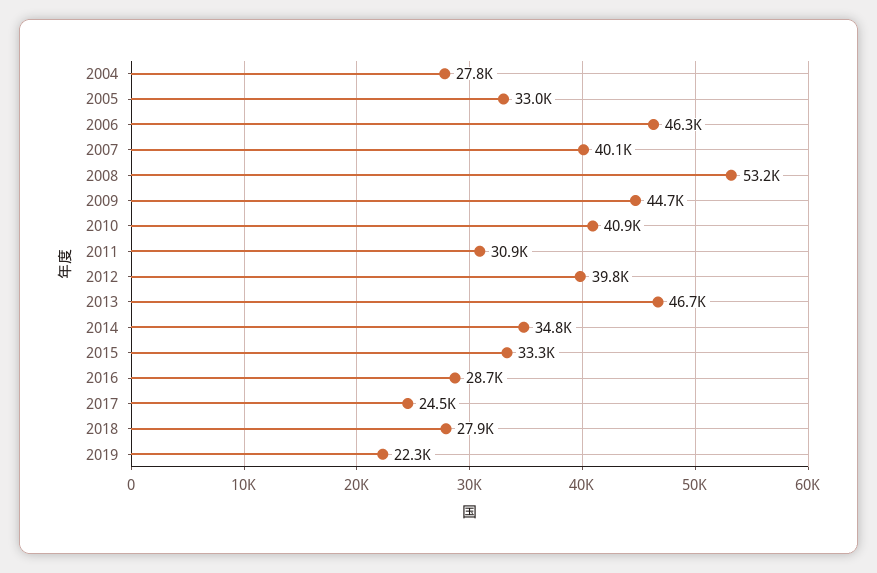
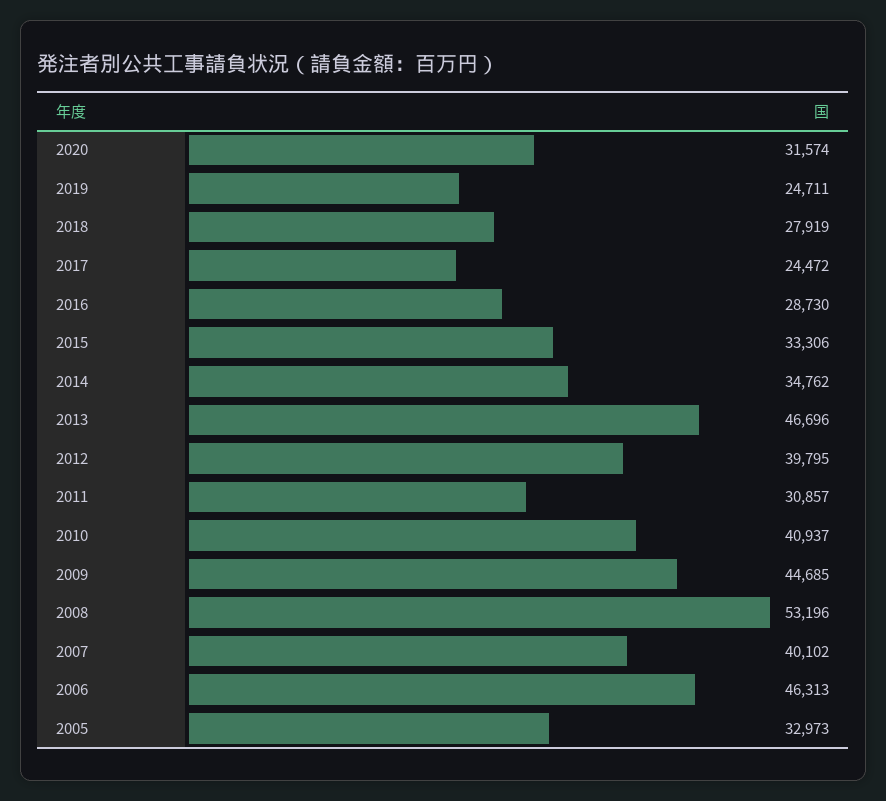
2004: 27800 -> none
2019: 22300 -> 24711
2020: none -> 31574

